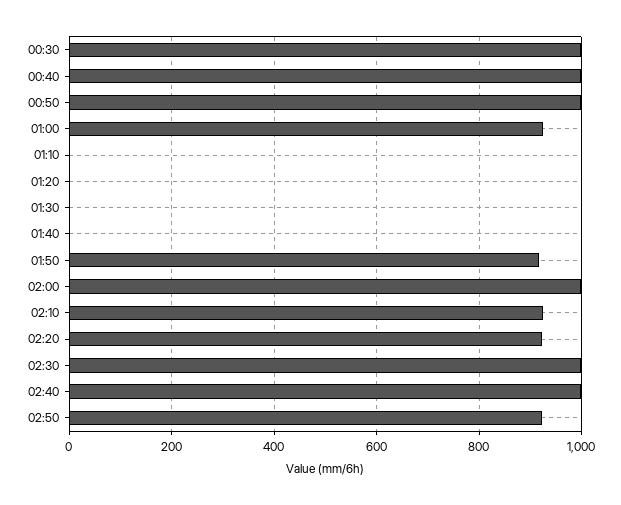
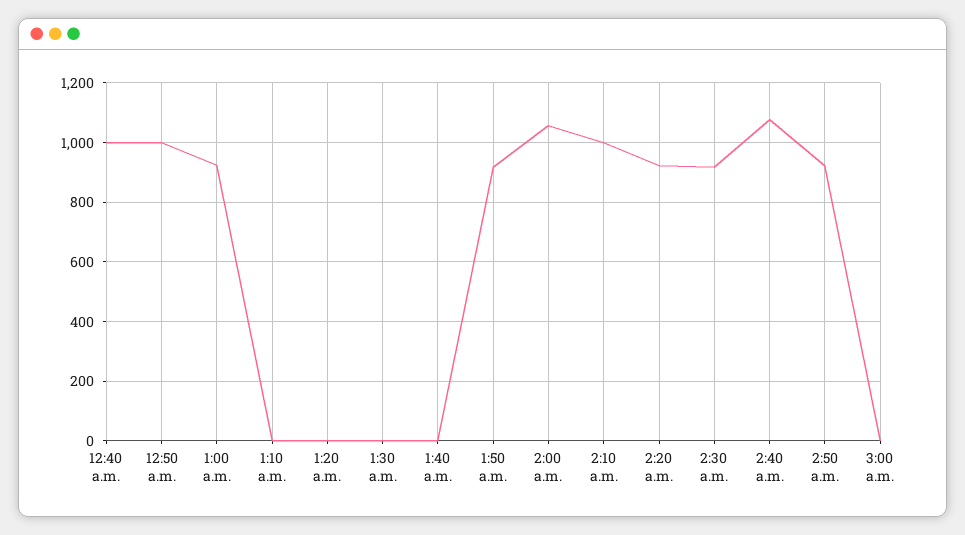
00:30: 1000 -> none
02:00: 1000 -> 1050
02:10: 920 -> 1000
02:30: 1000 -> 925
02:40: 1000 -> 1075
3:00 a.m.: none -> 0

